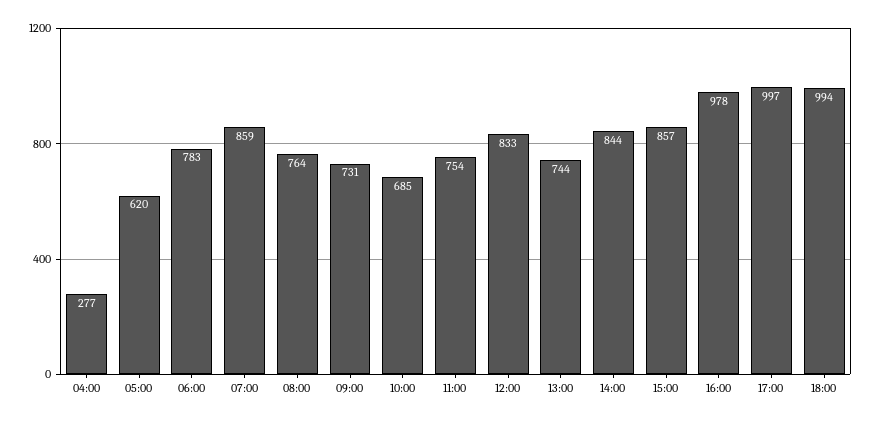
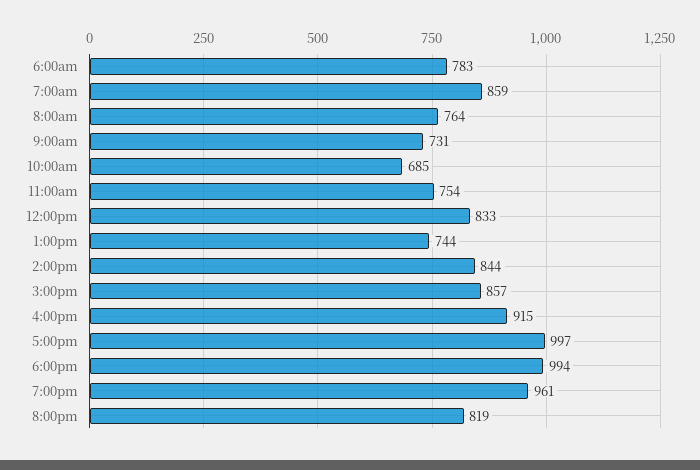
04:00: 277 -> none
05:00: 620 -> none
16:00: 978 -> 915
7:00pm: none -> 961
8:00pm: none -> 819

